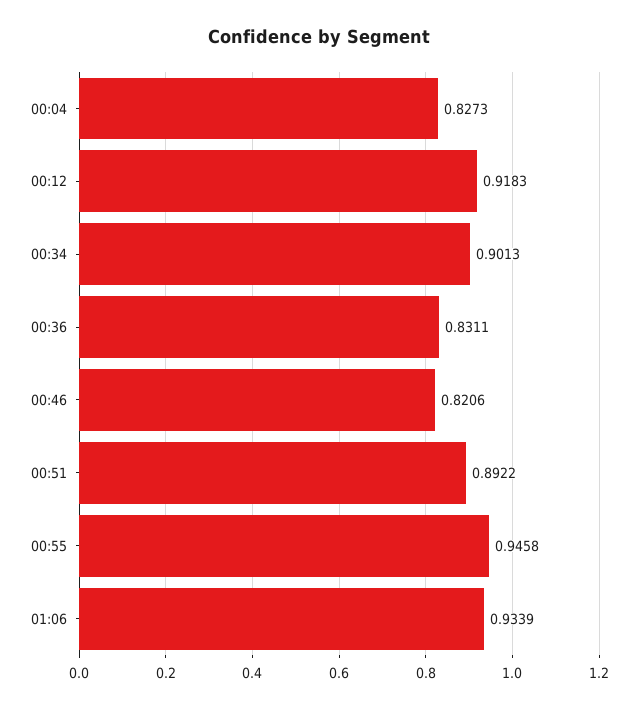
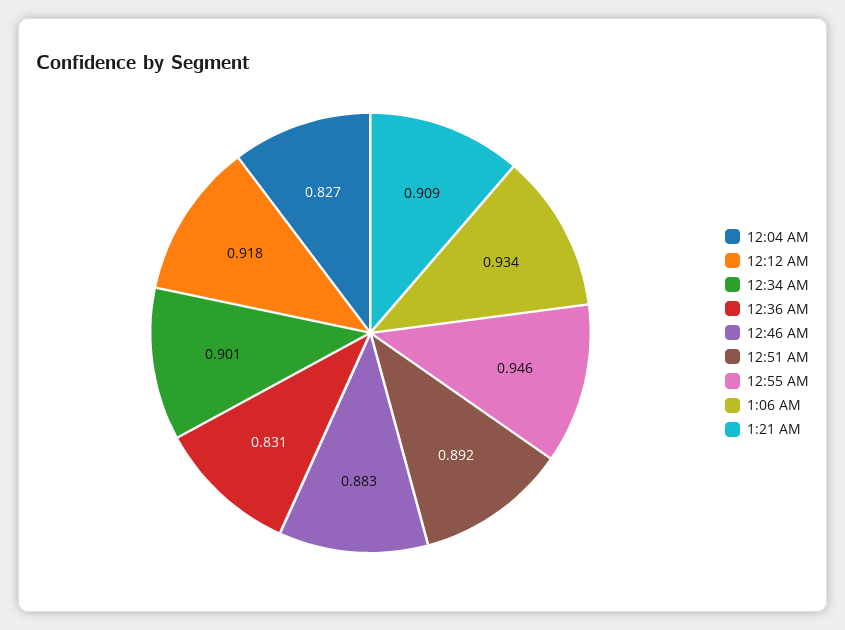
00:46: 0.8206 -> 0.883
1:21 AM: none -> 0.909

